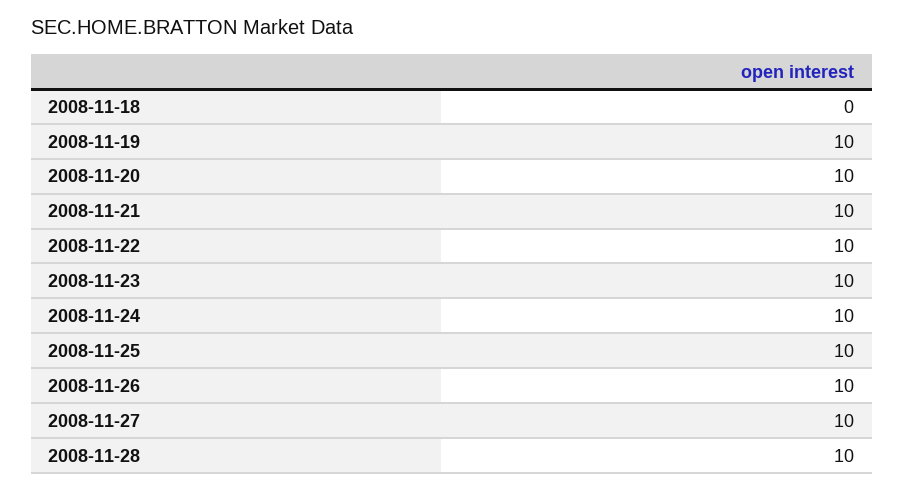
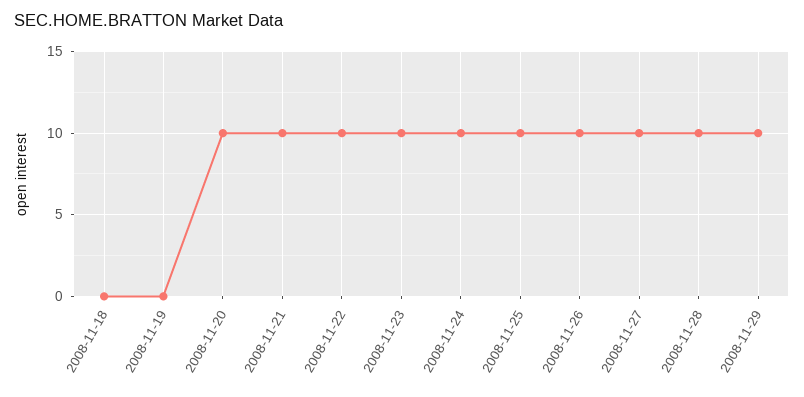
2008-11-19: 10 -> 0
2008-11-29: none -> 10

